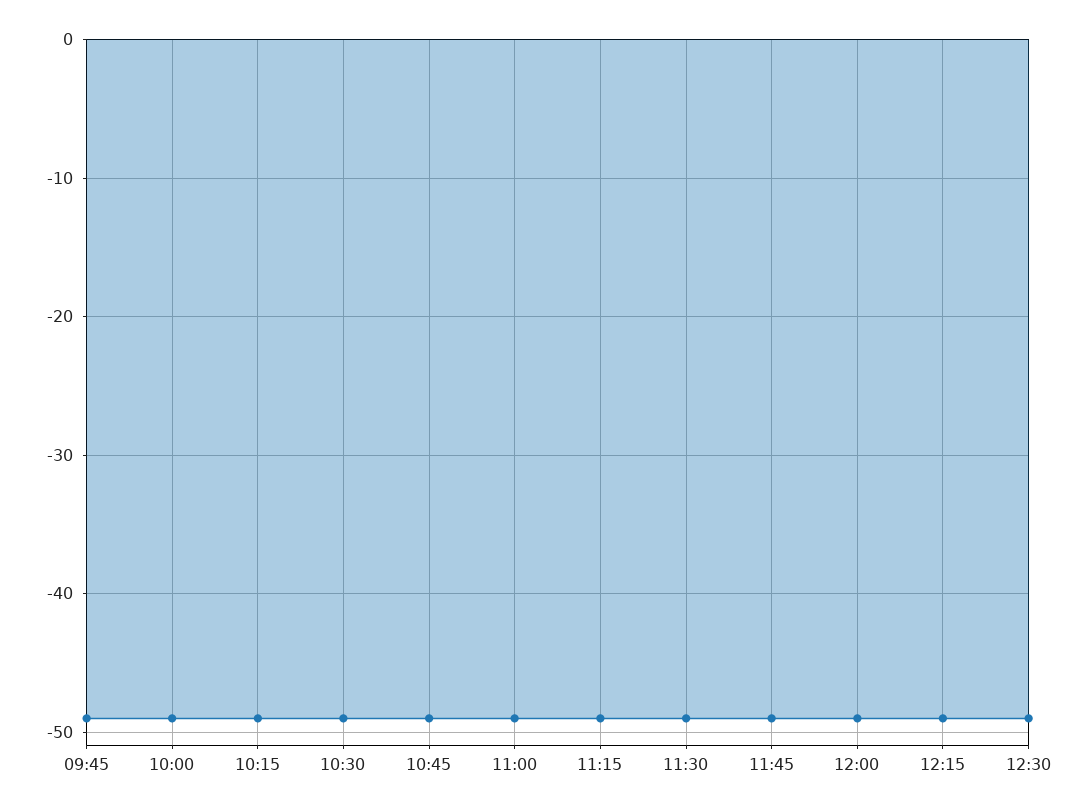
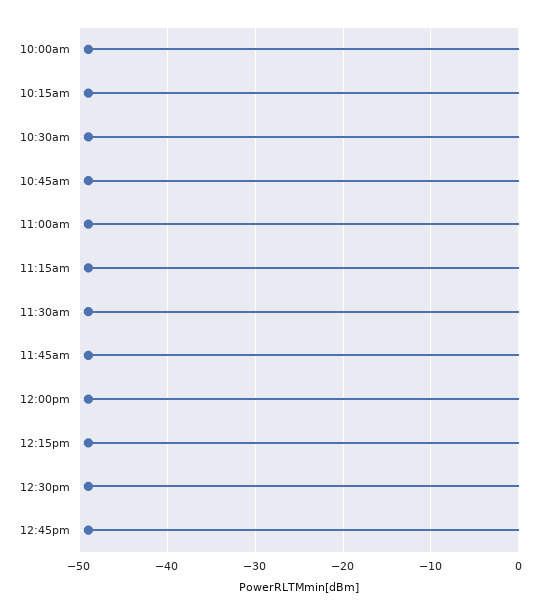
09:45: -49 -> none
12:45pm: none -> -49

